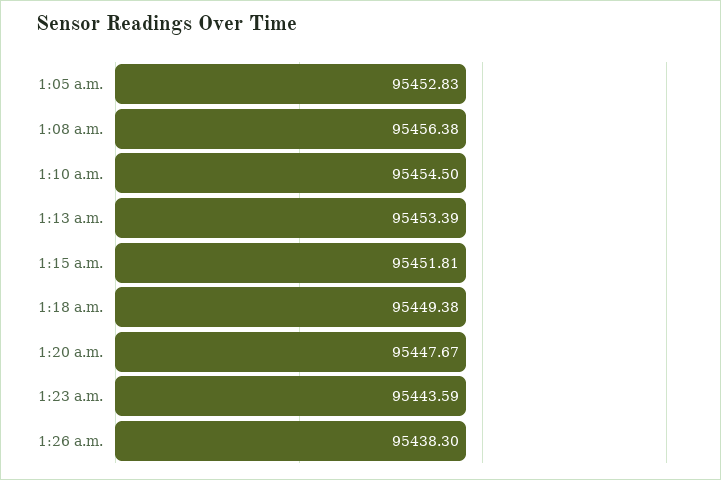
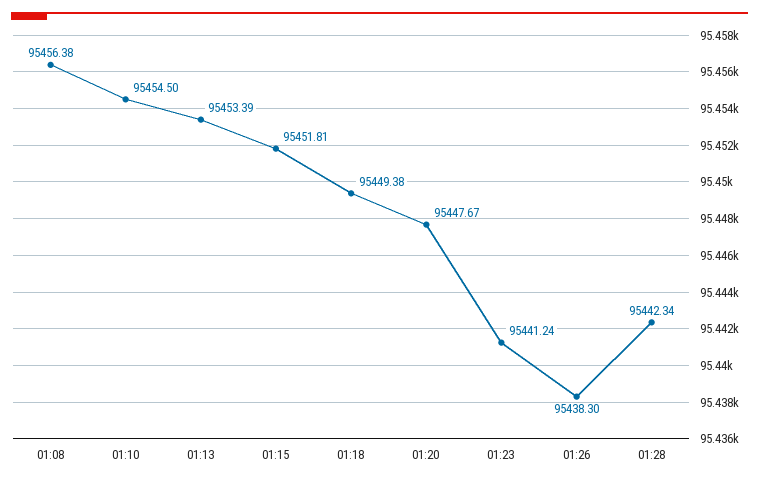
1:05 a.m.: 95452.83 -> none
1:23 a.m.: 95443.59 -> 95441.24
01:28: none -> 95442.34

